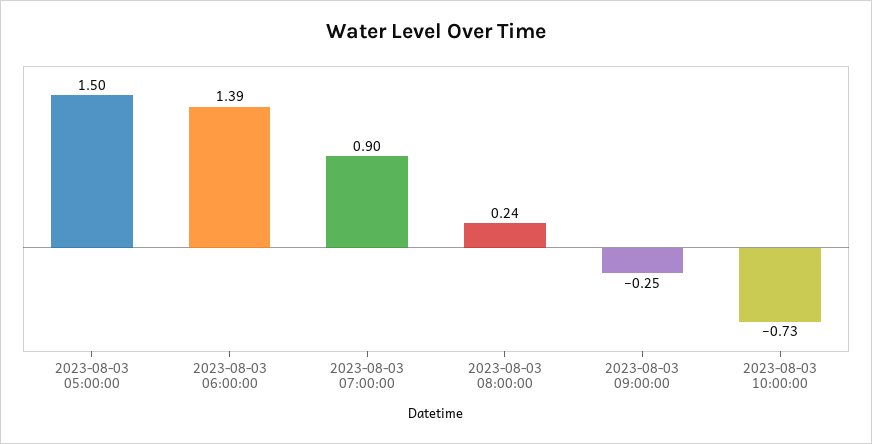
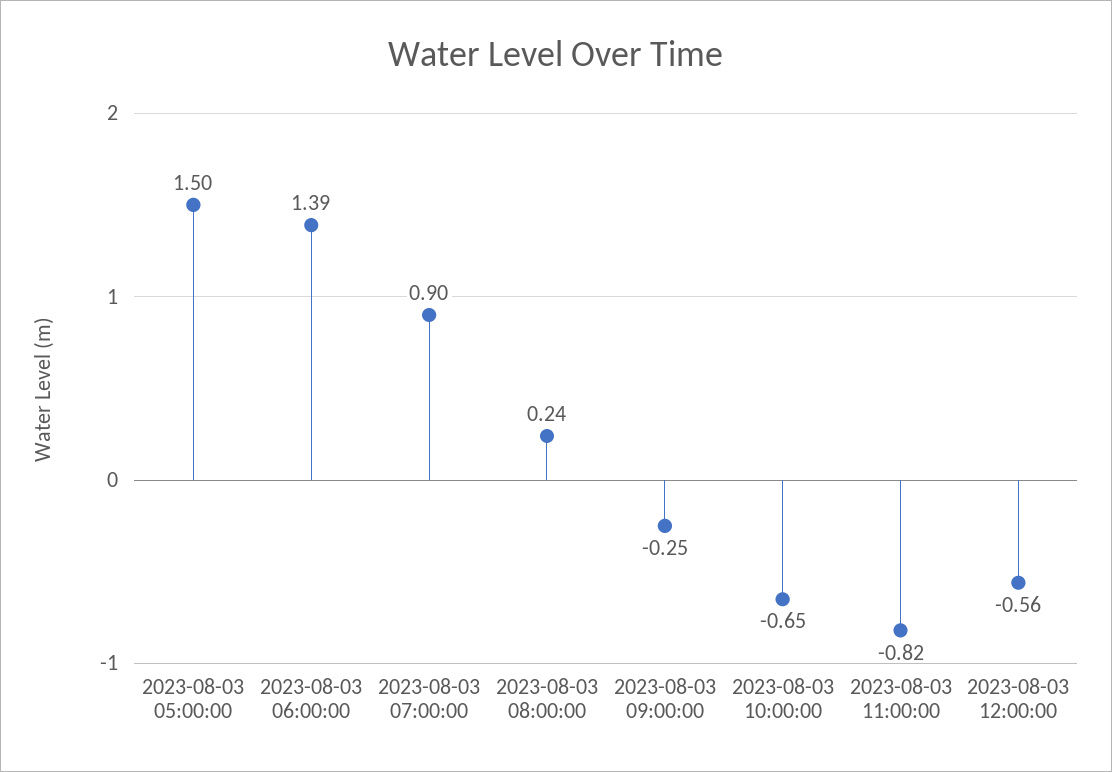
2023-08-03 10:00:00: -0.73 -> -0.65
2023-08-03 11:00:00: none -> -0.82
2023-08-03 12:00:00: none -> -0.56

